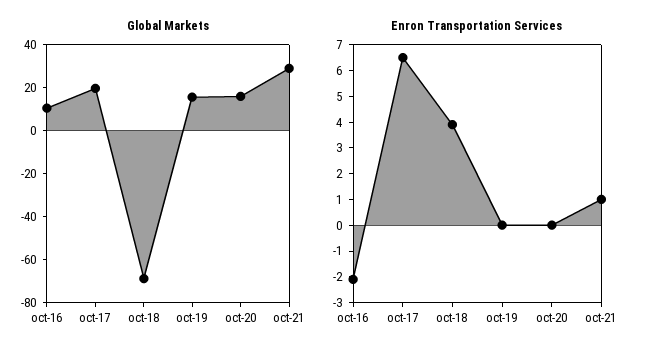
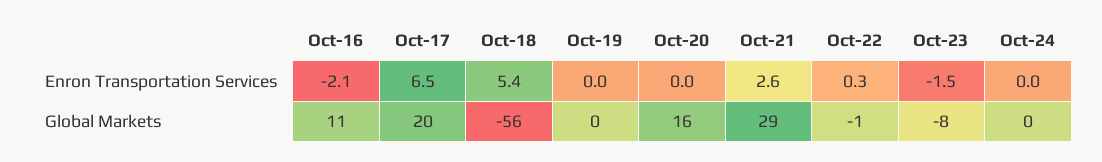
Global Markets, oct-18: -70 -> -56
Global Markets, oct-19: 15 -> 0
Enron Transportation Services, oct-18: 4 -> 5.4
Enron Transportation Services, oct-21: 1 -> 2.6
Enron Transportation Services, Oct-22: none -> 0.3
Enron Transportation Services, Oct-23: none -> -1.5
Enron Transportation Services, Oct-24: none -> 0
Global Markets, Oct-22: none -> -1
Global Markets, Oct-23: none -> -8
Global Markets, Oct-24: none -> 0

